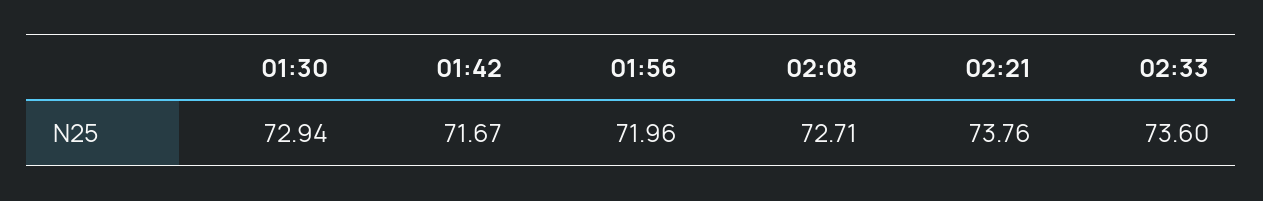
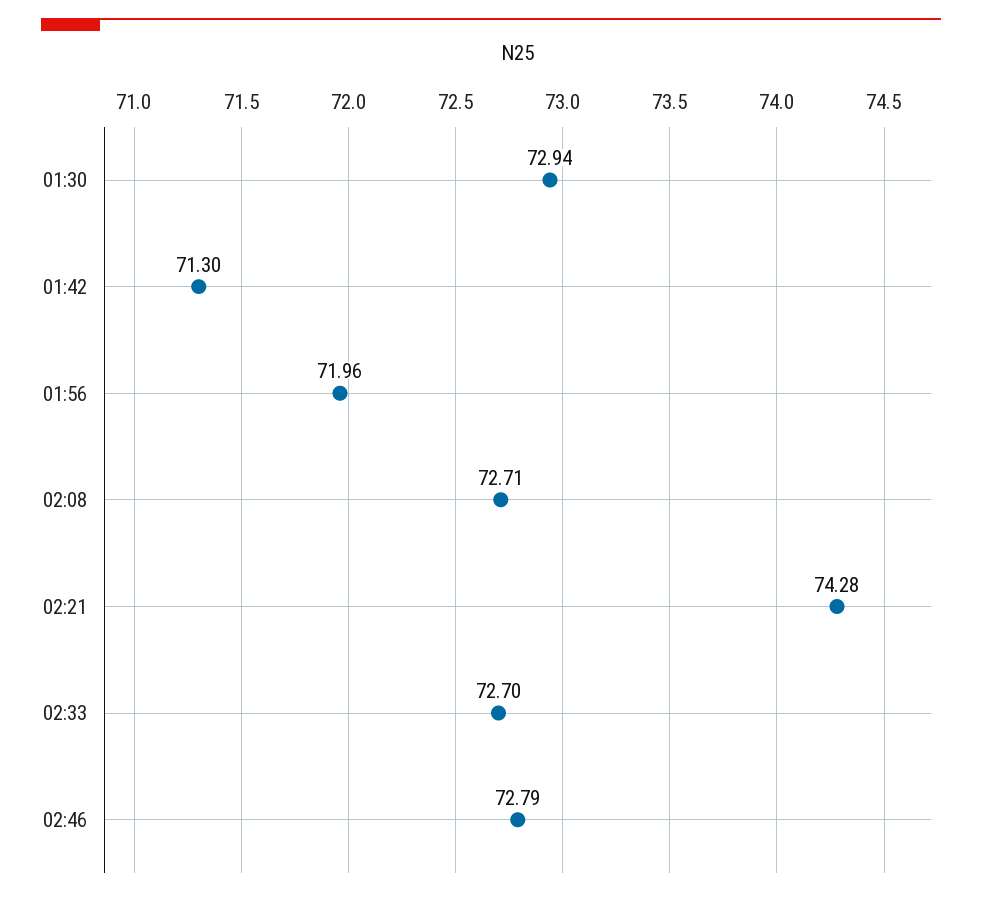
01:42: 71.67 -> 71.3
02:21: 73.76 -> 74.28
02:33: 73.6 -> 72.7
02:46: none -> 72.79

